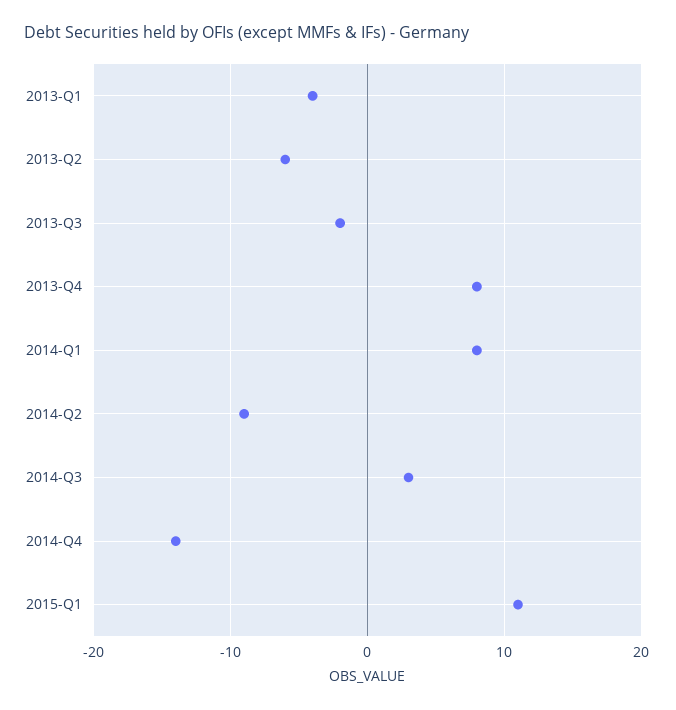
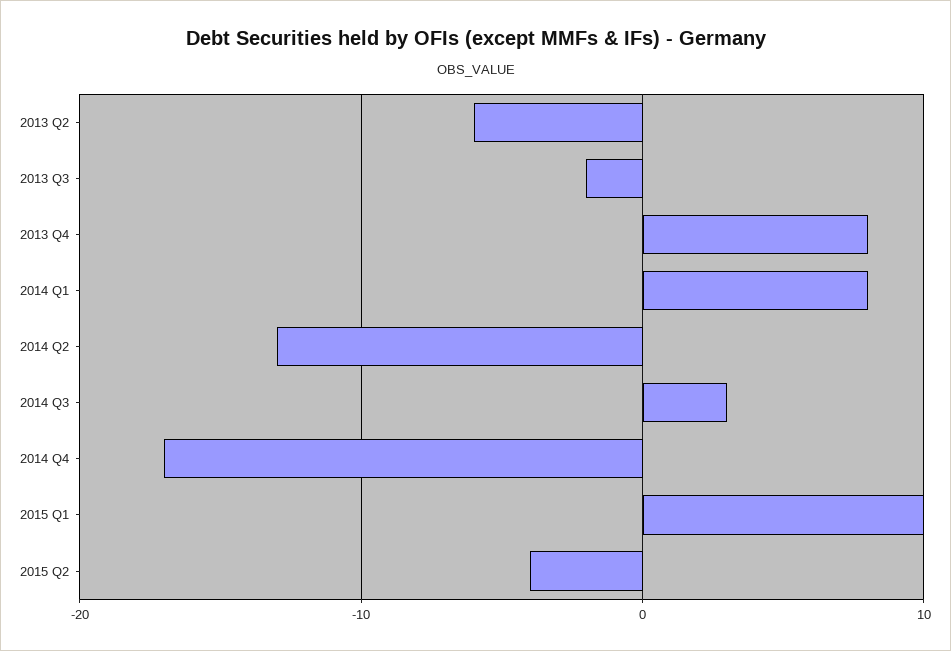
2013-Q1: -4 -> none
2014-Q2: -9 -> -13
2014-Q4: -14 -> -17
2015-Q1: 11 -> 10
2015 Q2: none -> -4

